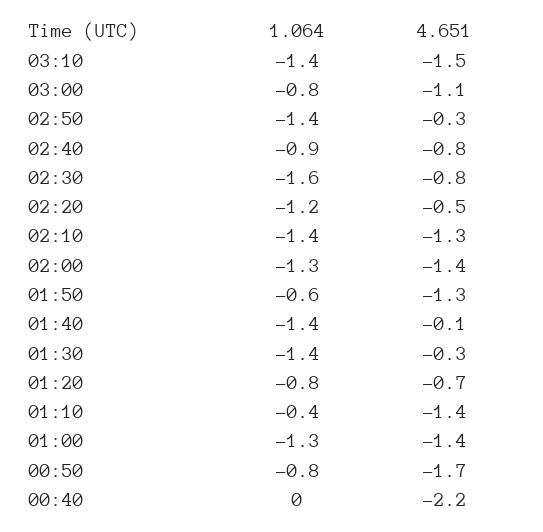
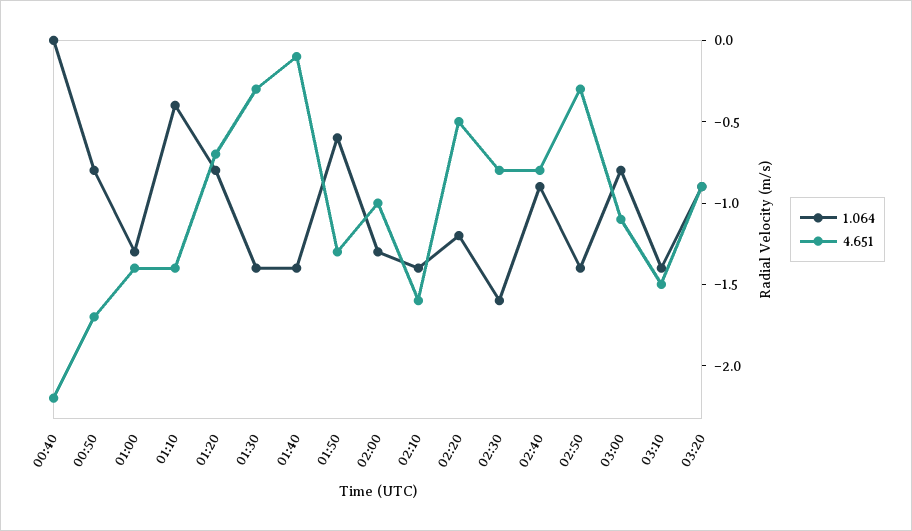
4.651, 02:10: -1.3 -> -1.6
4.651, 02:00: -1.4 -> -1
1.064, 03:20: none -> -0.9
4.651, 03:20: none -> -0.9

